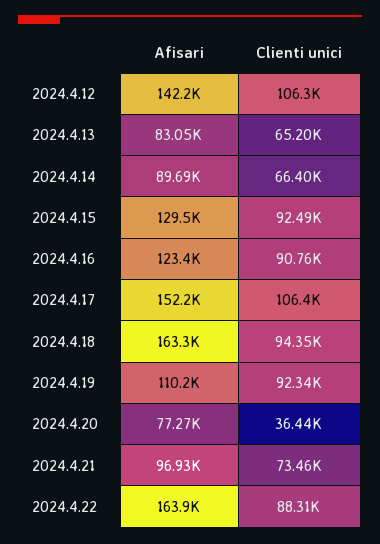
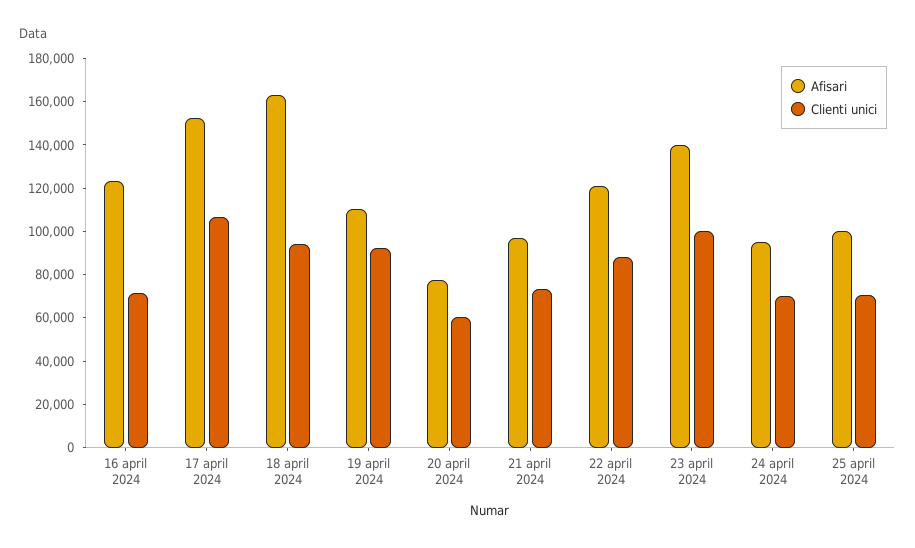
Afisari, 2024.4.12: 142200 -> none
Clienti unici, 2024.4.12: 106300 -> none
Afisari, 2024.4.13: 83050 -> none
Clienti unici, 2024.4.13: 65200 -> none
Afisari, 2024.4.14: 89690 -> none
Clienti unici, 2024.4.14: 66400 -> none
Afisari, 2024.4.15: 129500 -> none
Clienti unici, 2024.4.15: 92490 -> none
Clienti unici, 2024.4.16: 90760 -> 70000
Clienti unici, 2024.4.20: 36440 -> 60000
Afisari, 2024.4.22: 163900 -> 120000
Afisari, 23 april 2024: none -> 140000
Clienti unici, 23 april 2024: none -> 100000
Afisari, 24 april 2024: none -> 95000
Clienti unici, 24 april 2024: none -> 70000
Afisari, 25 april 2024: none -> 100000
Clienti unici, 25 april 2024: none -> 70000

